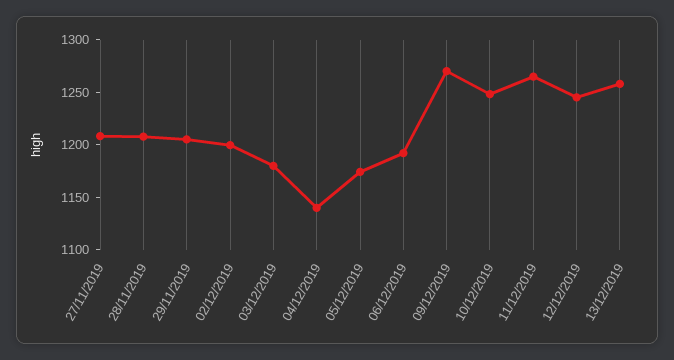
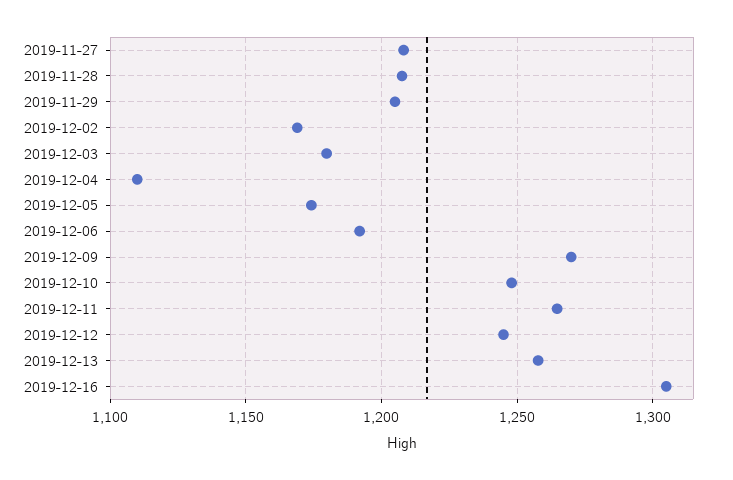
02/12/2019: 1200 -> 1170
04/12/2019: 1140 -> 1110
2019-12-16: none -> 1305

